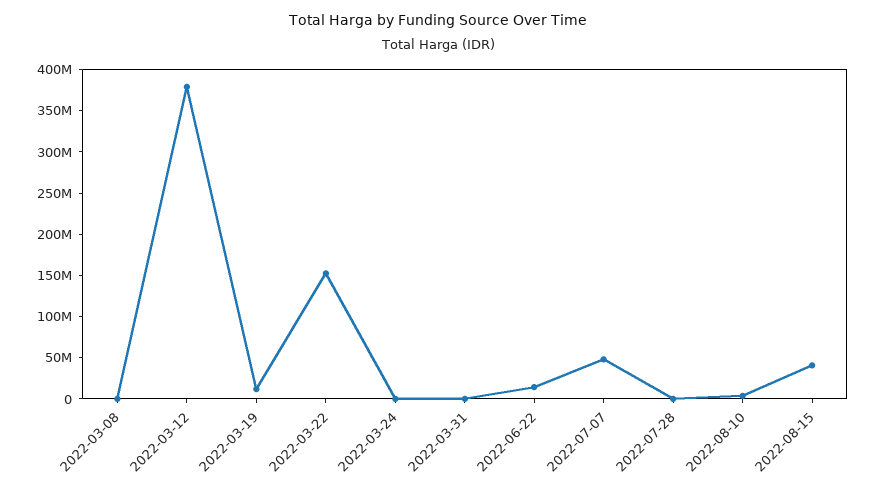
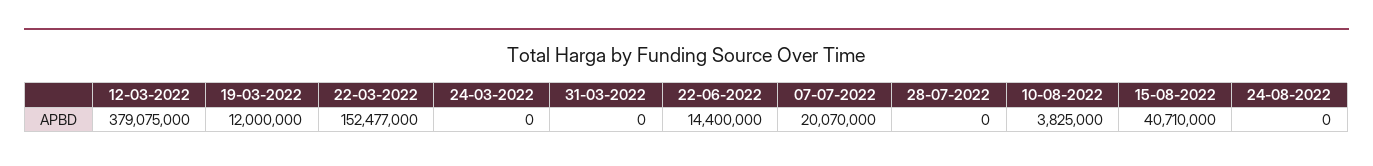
2022-03-08: 0 -> none
2022-07-07: 50000000 -> 20070000
24-08-2022: none -> 0

